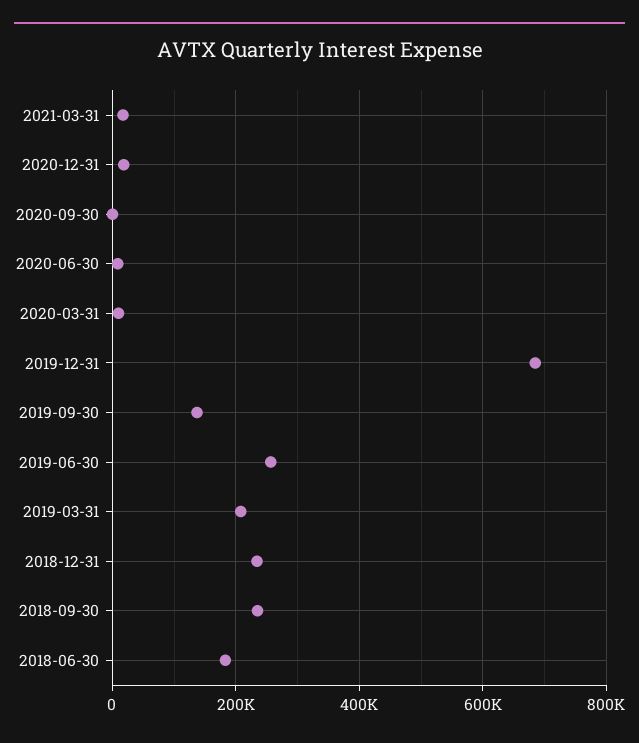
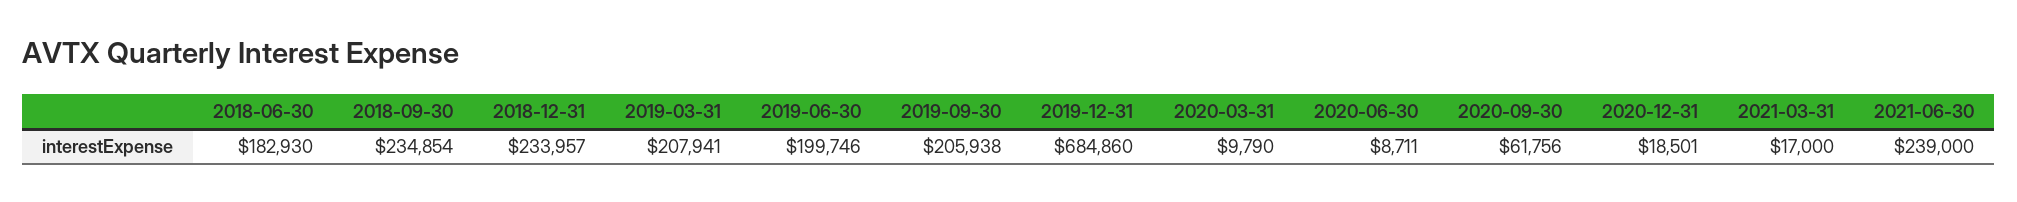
2020-09-30: 0 -> 61756
2019-09-30: 140000 -> 205938
2019-06-30: 260000 -> 199746
2021-06-30: none -> 239000

